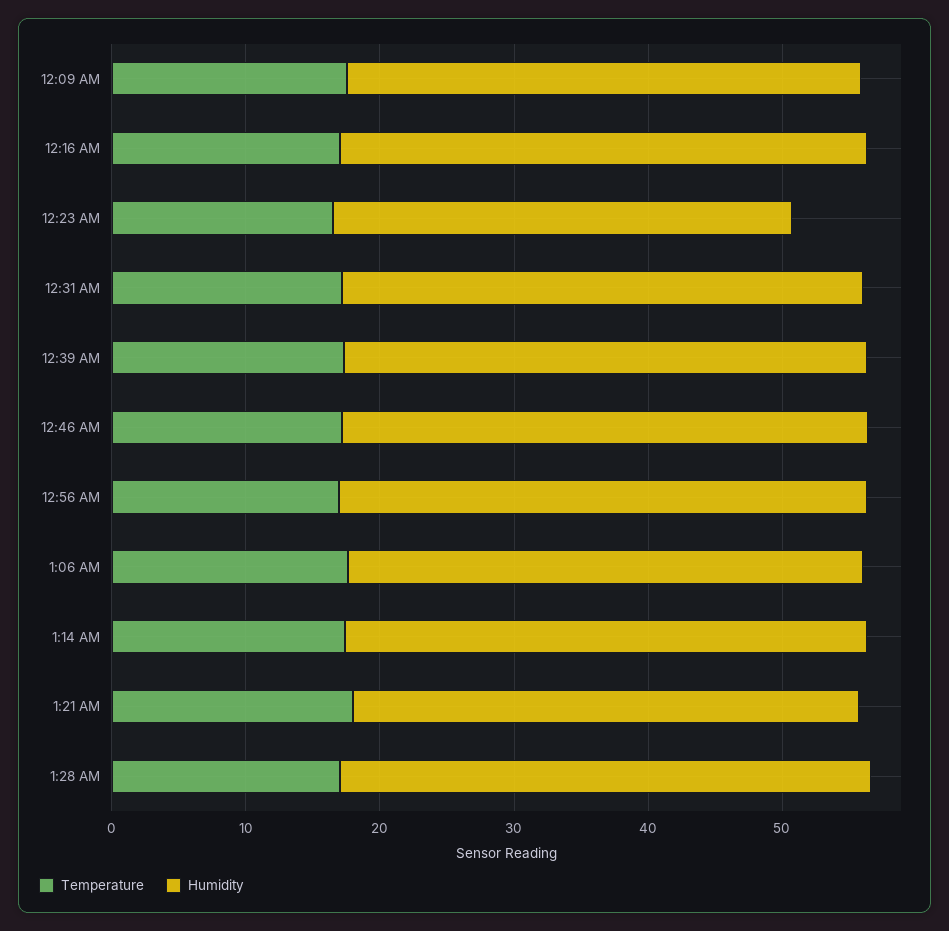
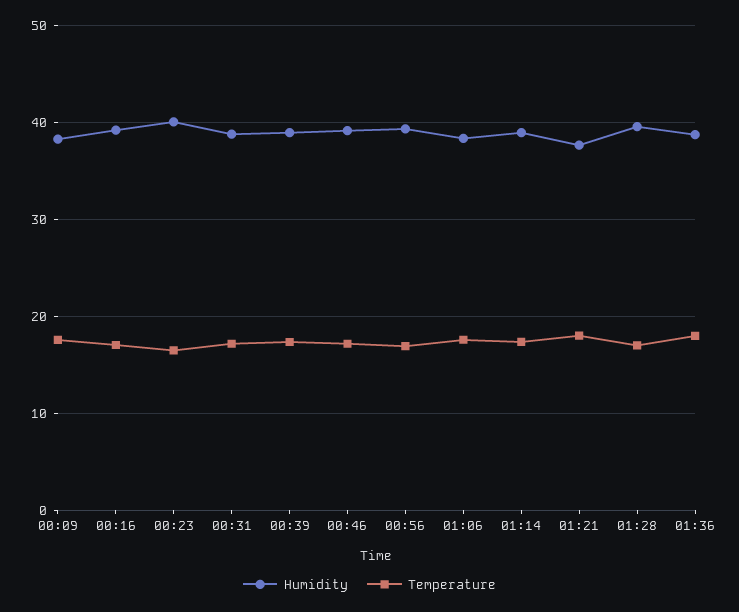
Humidity, 12:23 AM: 34 -> 40
Humidity, 01:36: none -> 39
Temperature, 01:36: none -> 18

